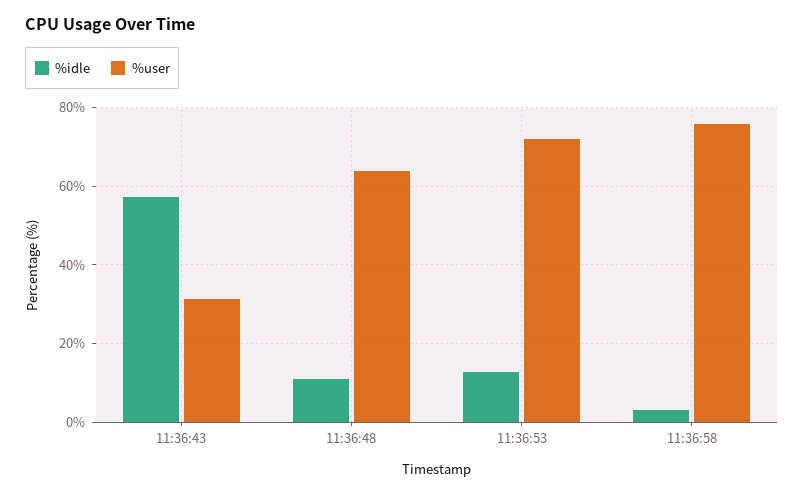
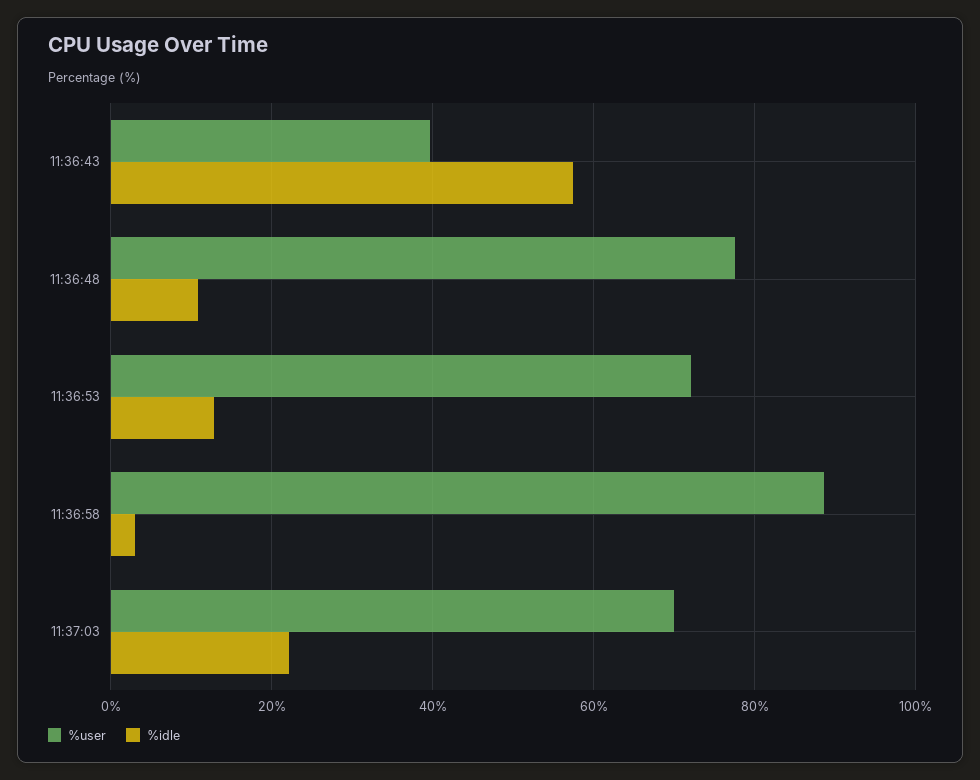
%user, 11:36:43: 32 -> 40
%user, 11:36:48: 64 -> 78
%user, 11:36:58: 76 -> 88
%user, 11:37:03: none -> 70
%idle, 11:37:03: none -> 22

